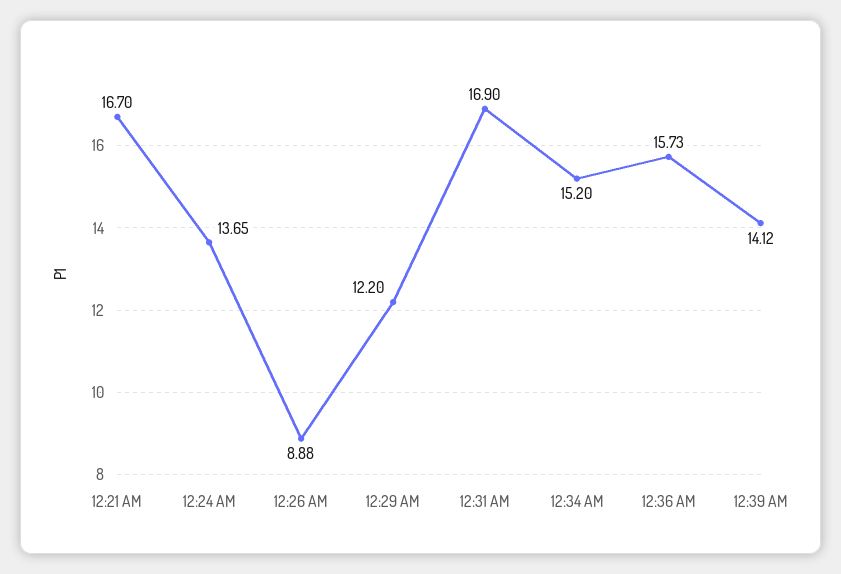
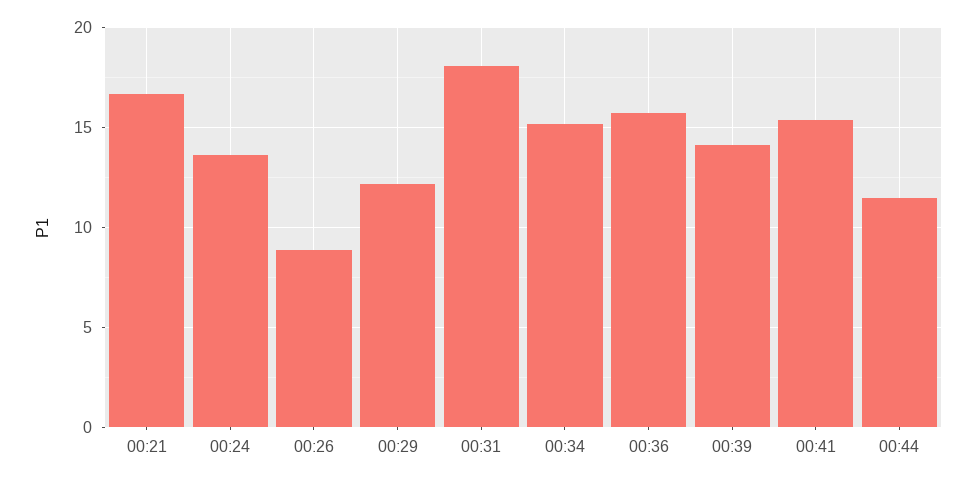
12:31 AM: 16.9 -> 18
00:41: none -> 15.5
00:44: none -> 11.5

